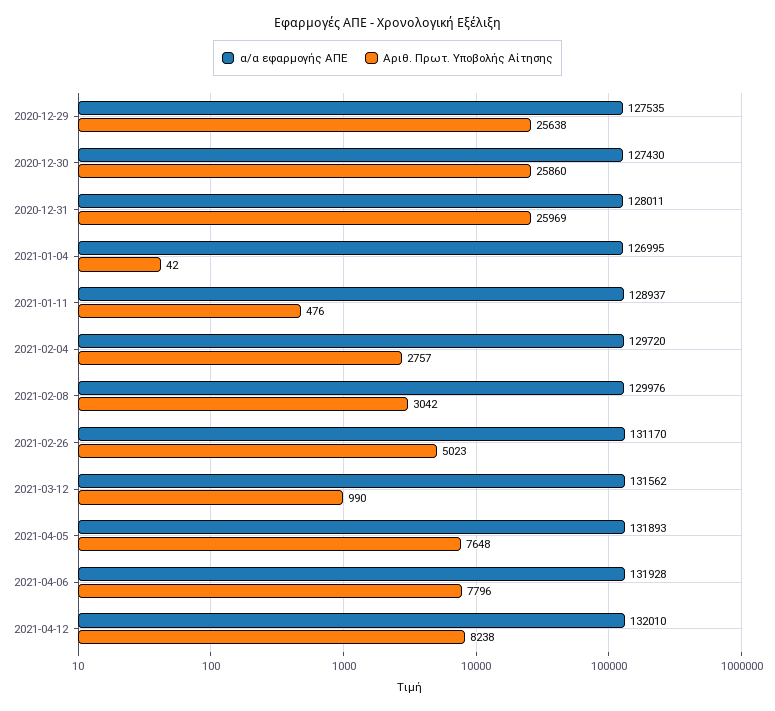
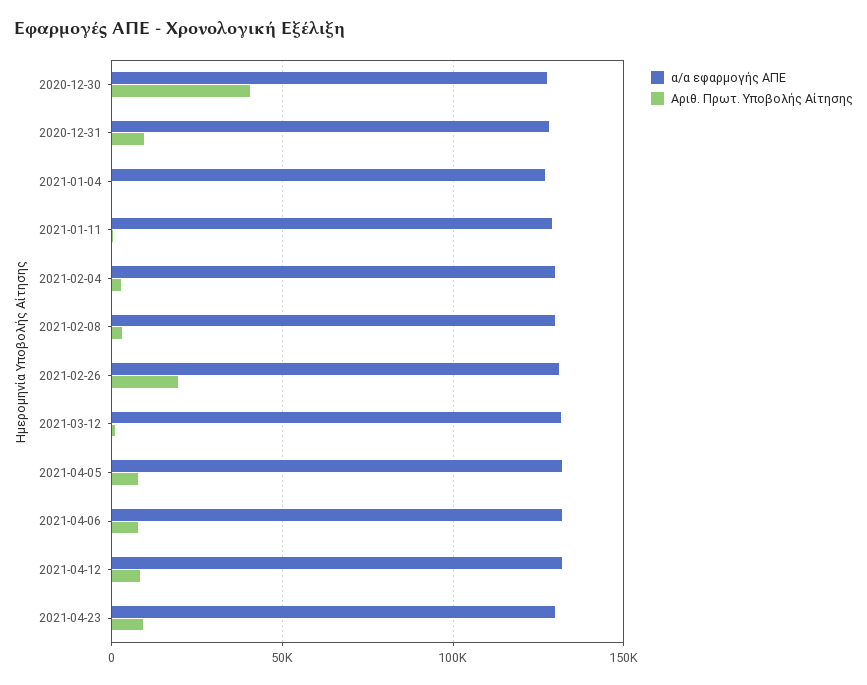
α/α εφαρμογής ΑΠΕ, 2020-12-29: 127535 -> none
Αριθ. Πρωτ. Υποβολής Αίτησης, 2020-12-29: 25638 -> none
Αριθ. Πρωτ. Υποβολής Αίτησης, 2020-12-30: 25860 -> 40000
Αριθ. Πρωτ. Υποβολής Αίτησης, 2020-12-31: 25969 -> 10000
Αριθ. Πρωτ. Υποβολής Αίτησης, 2021-02-26: 5023 -> 20000
α/α εφαρμογής ΑΠΕ, 2021-04-23: none -> 130000
Αριθ. Πρωτ. Υποβολής Αίτησης, 2021-04-23: none -> 10000

